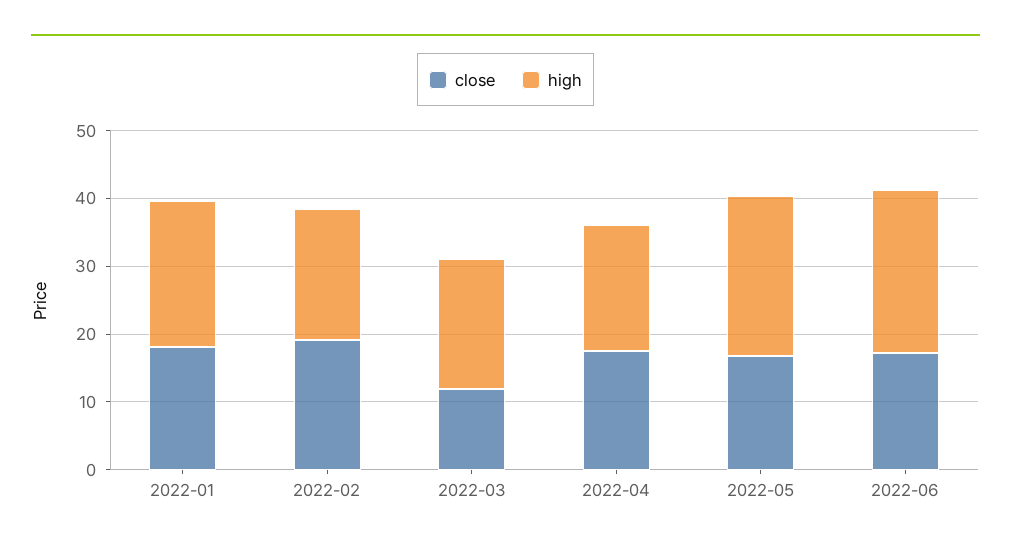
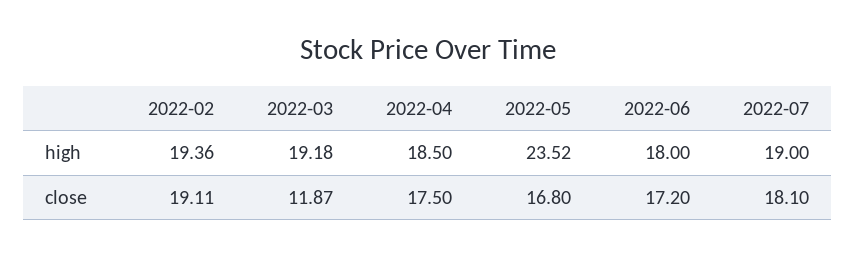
close, 2022-01: 18 -> none
high, 2022-01: 22 -> none
high, 2022-06: 24 -> 18
high, 2022-07: none -> 19
close, 2022-07: none -> 18.1

